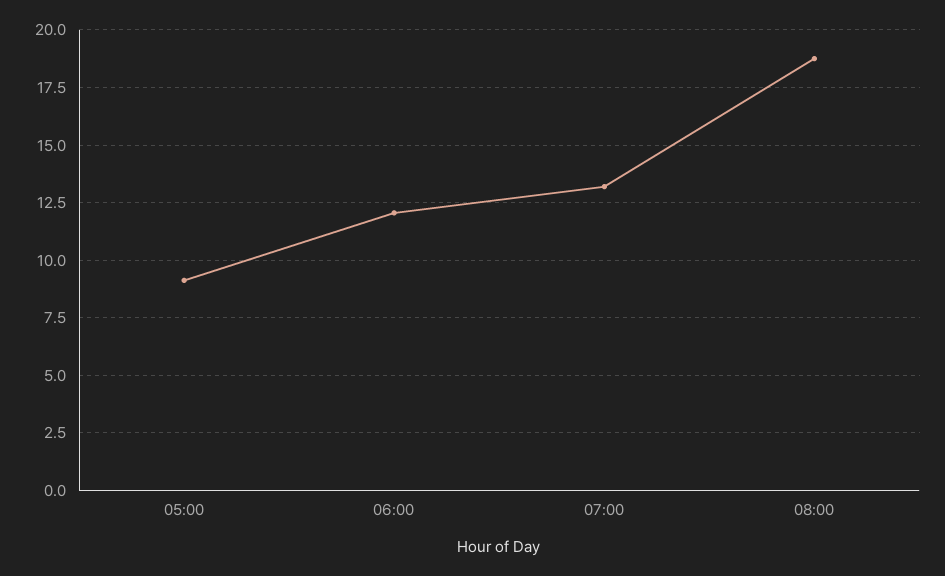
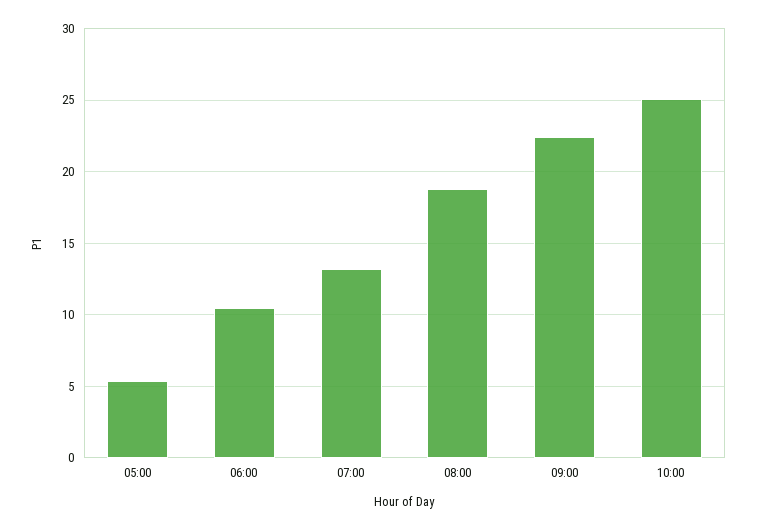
05:00: 9 -> 5.5
06:00: 12 -> 10.5
09:00: none -> 22.5
10:00: none -> 25

